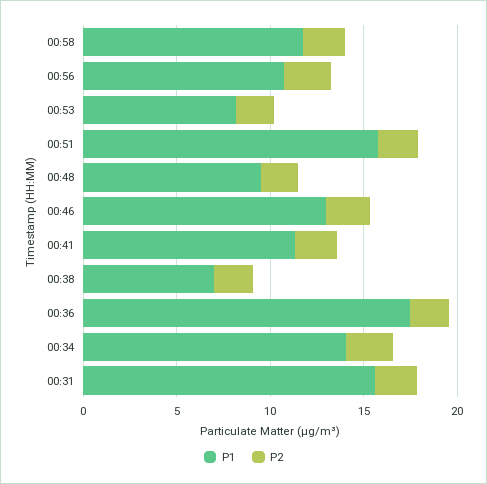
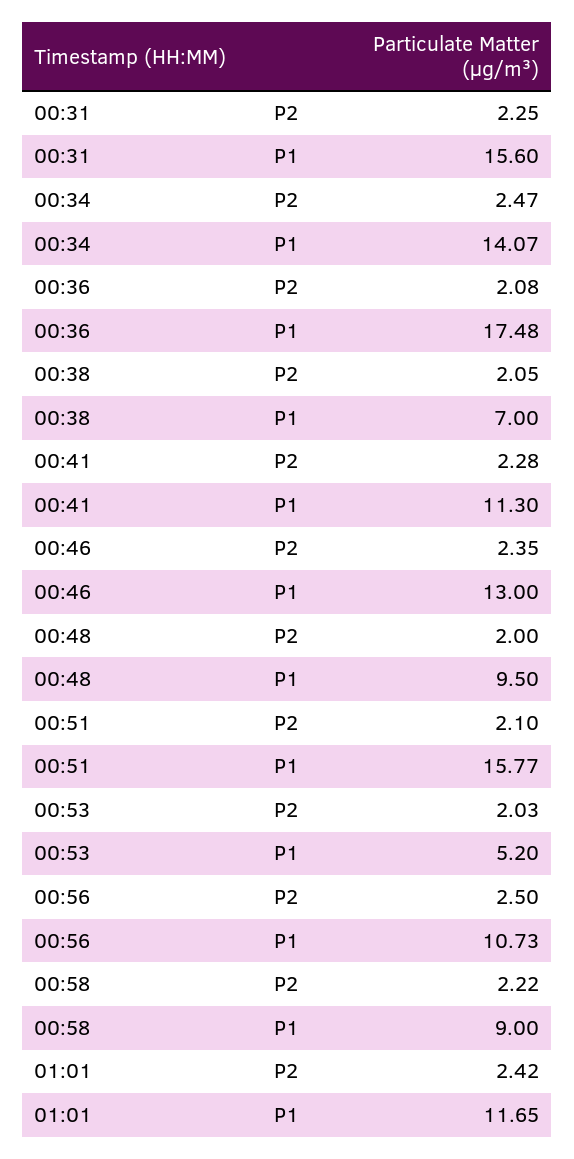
P1, 00:58: 12 -> 9
P1, 00:53: 8 -> 5.2
P2, 01:01: none -> 2.42
P1, 01:01: none -> 11.65

